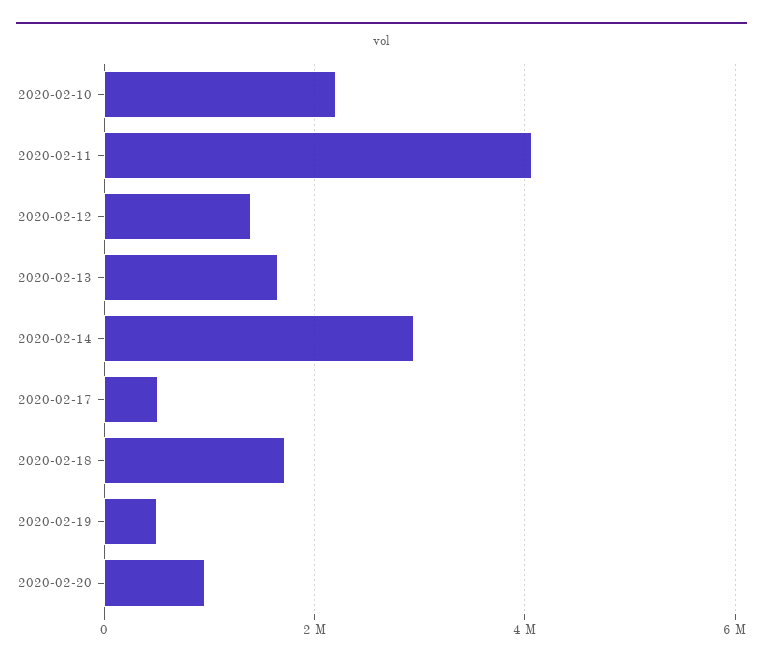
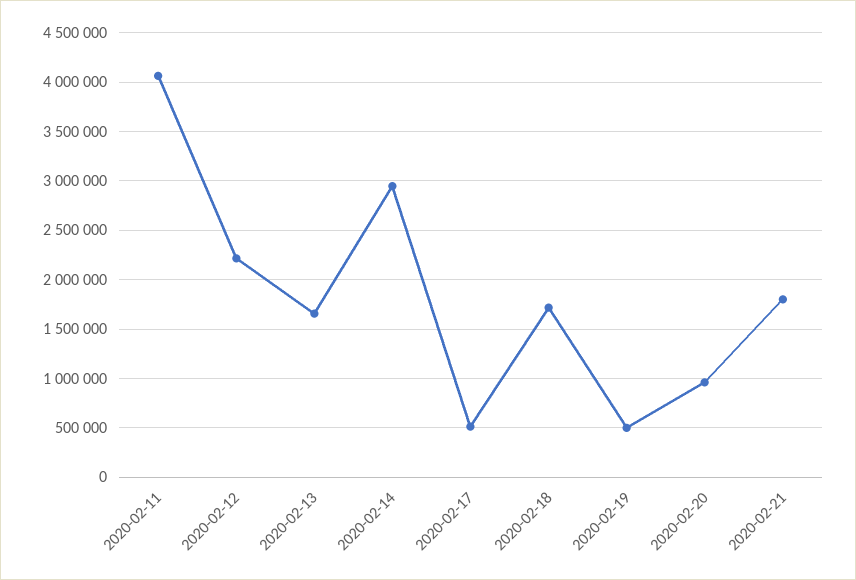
2020-02-10: 2200000 -> none
2020-02-12: 1400000 -> 2200000
2020-02-21: none -> 1800000

